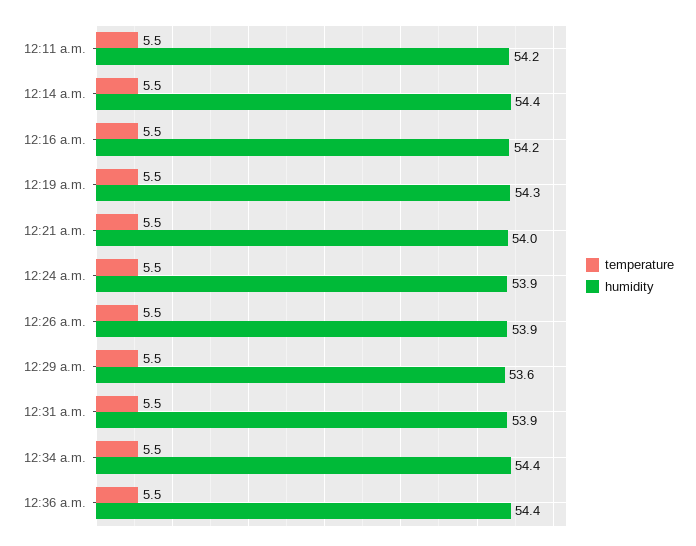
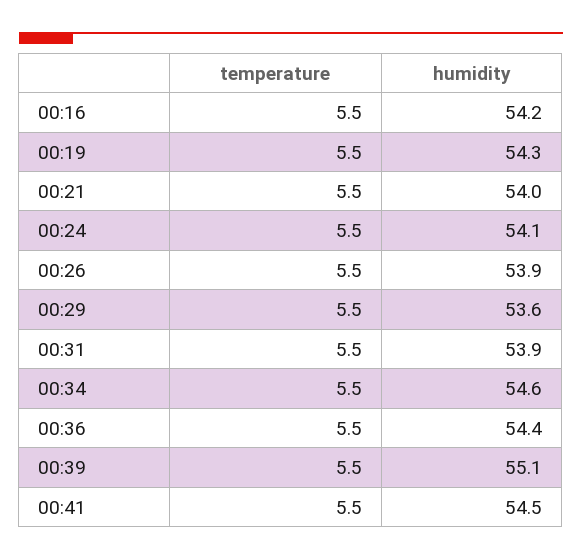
temperature, 12:11 a.m.: 5.5 -> none
humidity, 12:11 a.m.: 54.2 -> none
temperature, 12:14 a.m.: 5.5 -> none
humidity, 12:14 a.m.: 54.4 -> none
humidity, 12:24 a.m.: 53.9 -> 54.1
humidity, 12:34 a.m.: 54.4 -> 54.6
temperature, 00:39: none -> 5.5
humidity, 00:39: none -> 55.1
temperature, 00:41: none -> 5.5
humidity, 00:41: none -> 54.5

